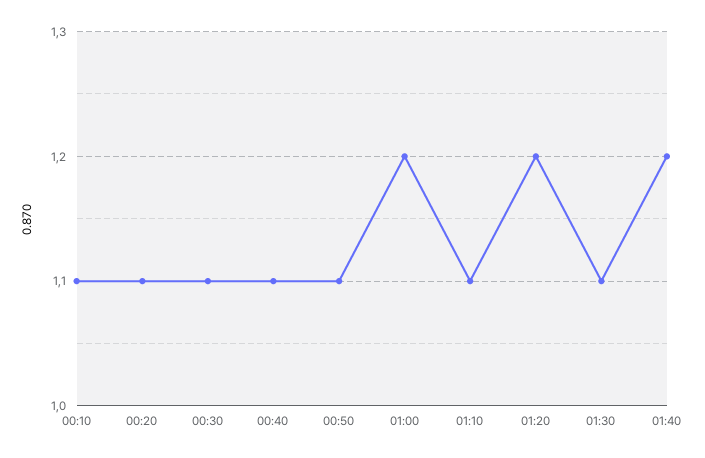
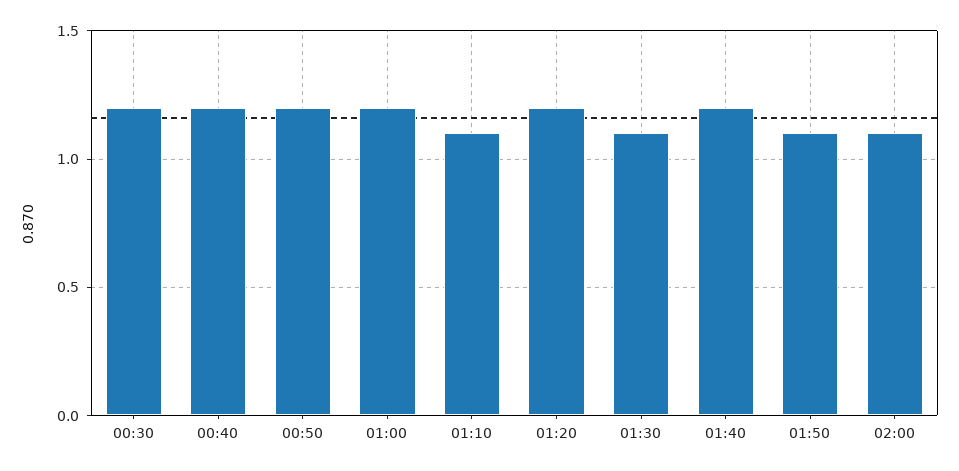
00:10: 1.1 -> none
00:20: 1.1 -> none
00:30: 1.1 -> 1.2
00:40: 1.1 -> 1.2
00:50: 1.1 -> 1.2
01:50: none -> 1.1
02:00: none -> 1.1

